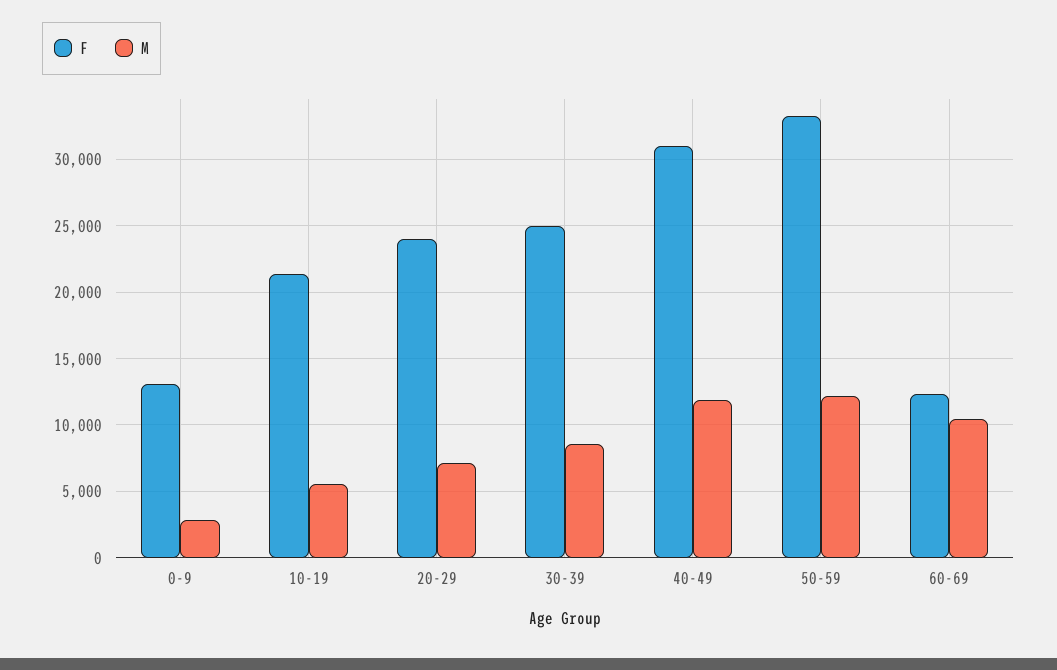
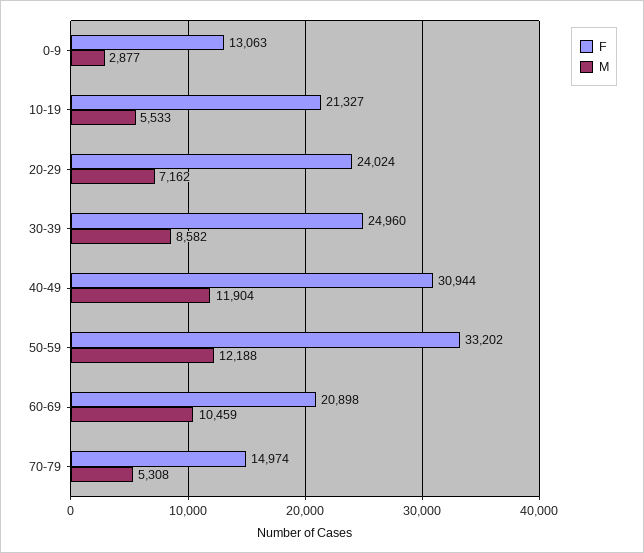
F, 60-69: 12500 -> 20898
F, 70-79: none -> 14974
M, 70-79: none -> 5308

